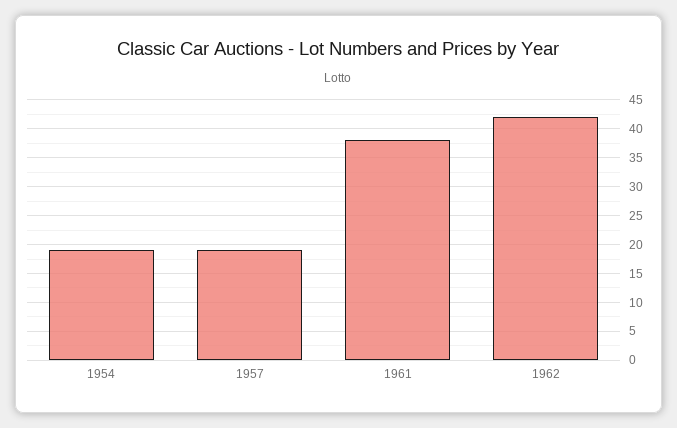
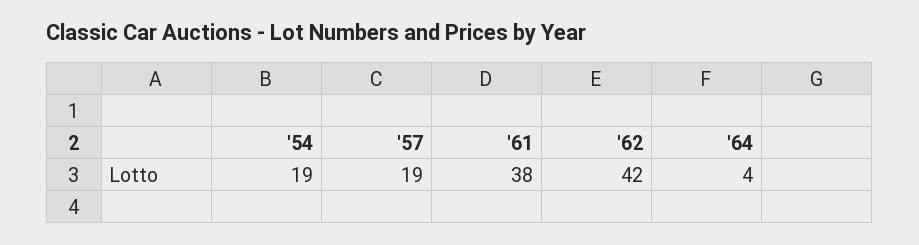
'64: none -> 4

